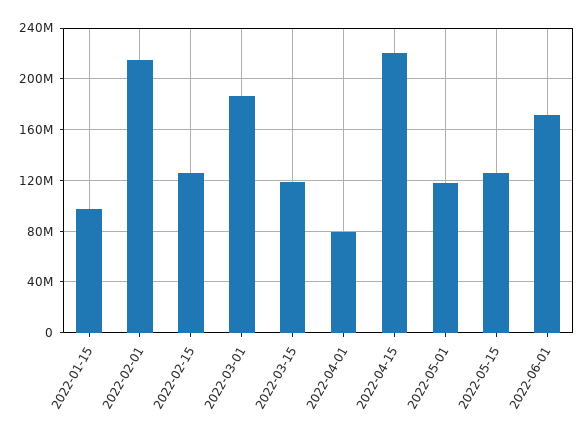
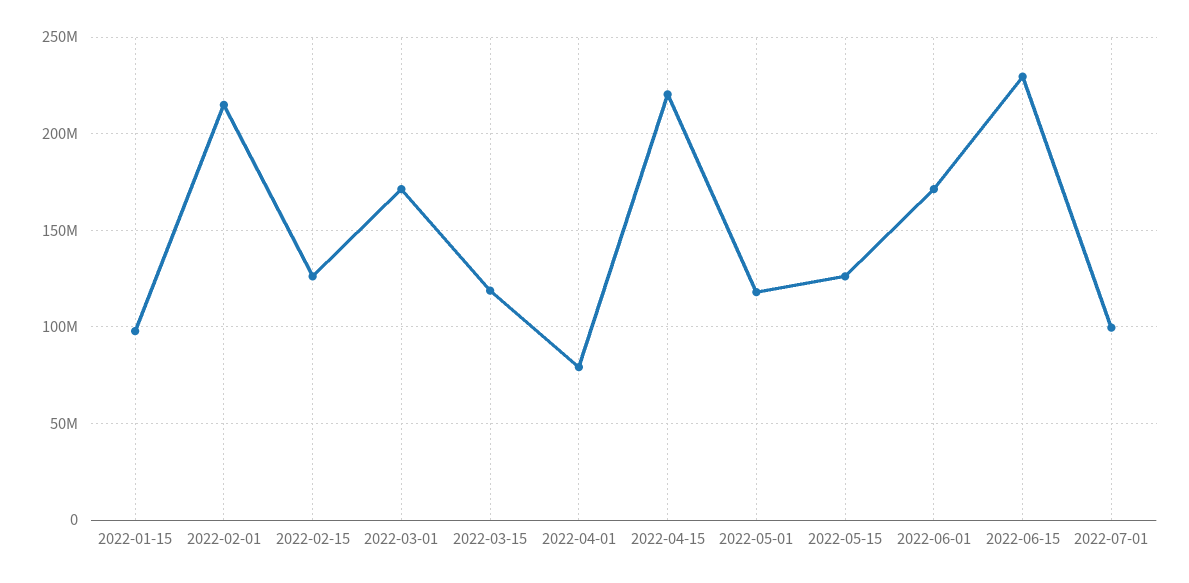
2022-03-01: 185000000 -> 170000000
2022-06-15: none -> 230000000
2022-07-01: none -> 100000000

